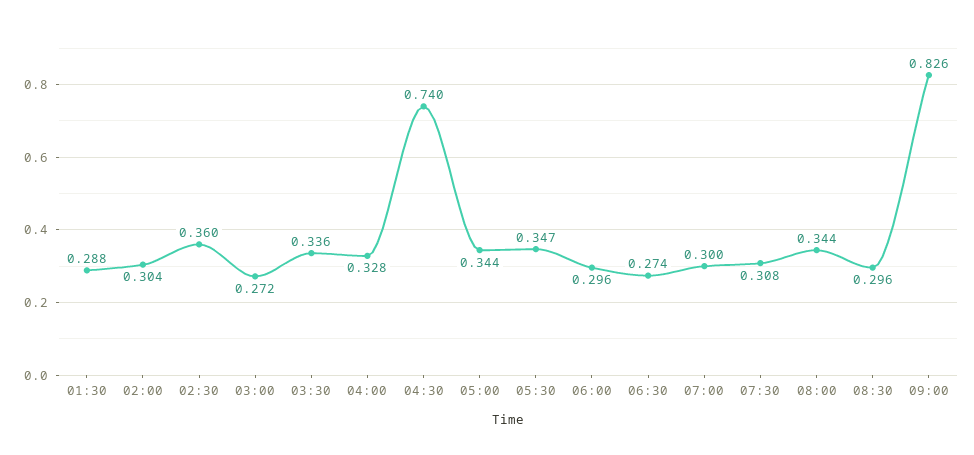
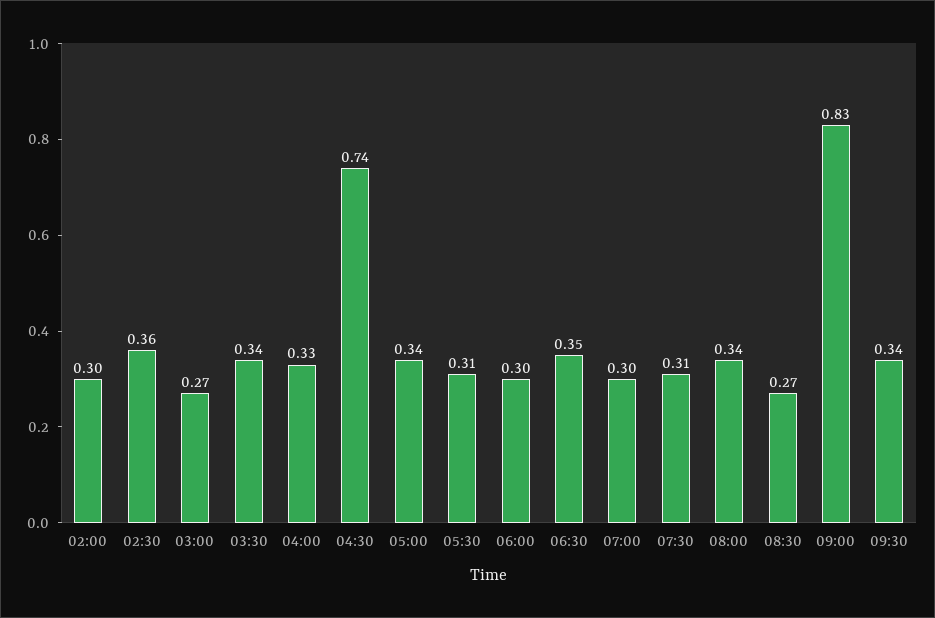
01:30: 0.288 -> none
05:30: 0.347 -> 0.31
06:30: 0.274 -> 0.35
08:30: 0.296 -> 0.27
09:30: none -> 0.34

